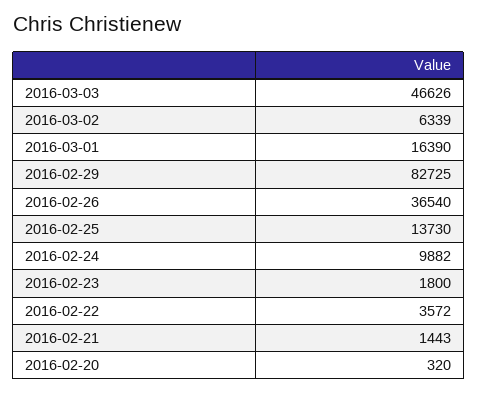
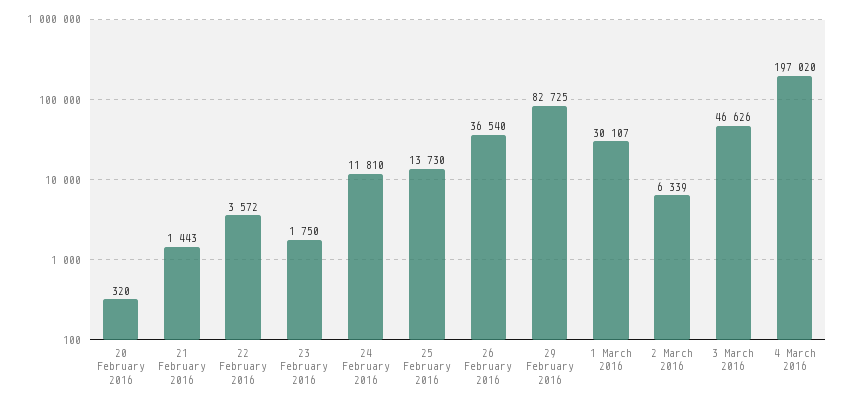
2016-03-01: 16390 -> 30107
2016-02-24: 9882 -> 11810
2016-02-23: 1800 -> 1750
4 March 2016: none -> 197020

